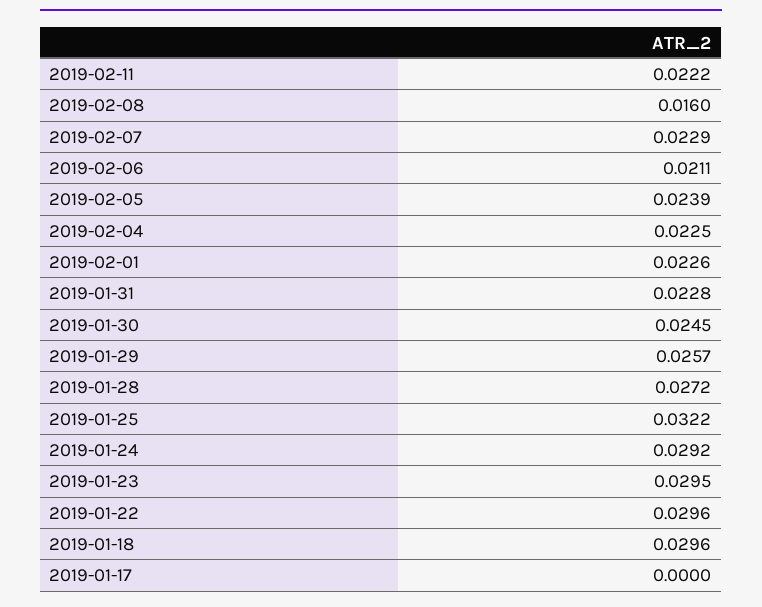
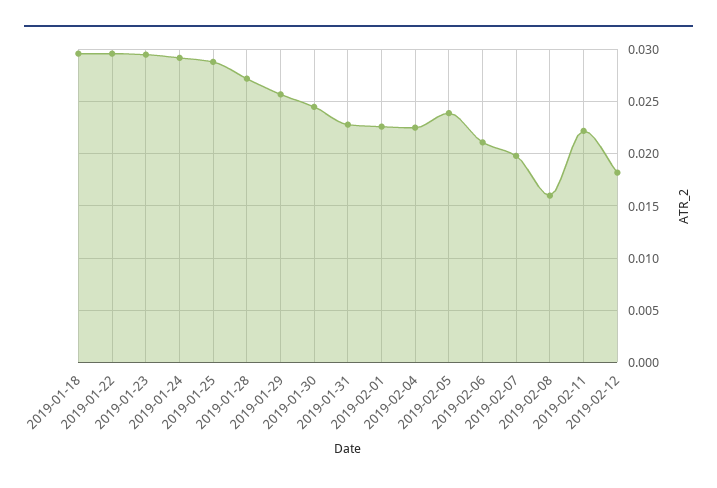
2019-02-07: 0.0229 -> 0.02
2019-01-25: 0.0322 -> 0.029
2019-01-17: 0 -> none
2019-02-12: none -> 0.018

